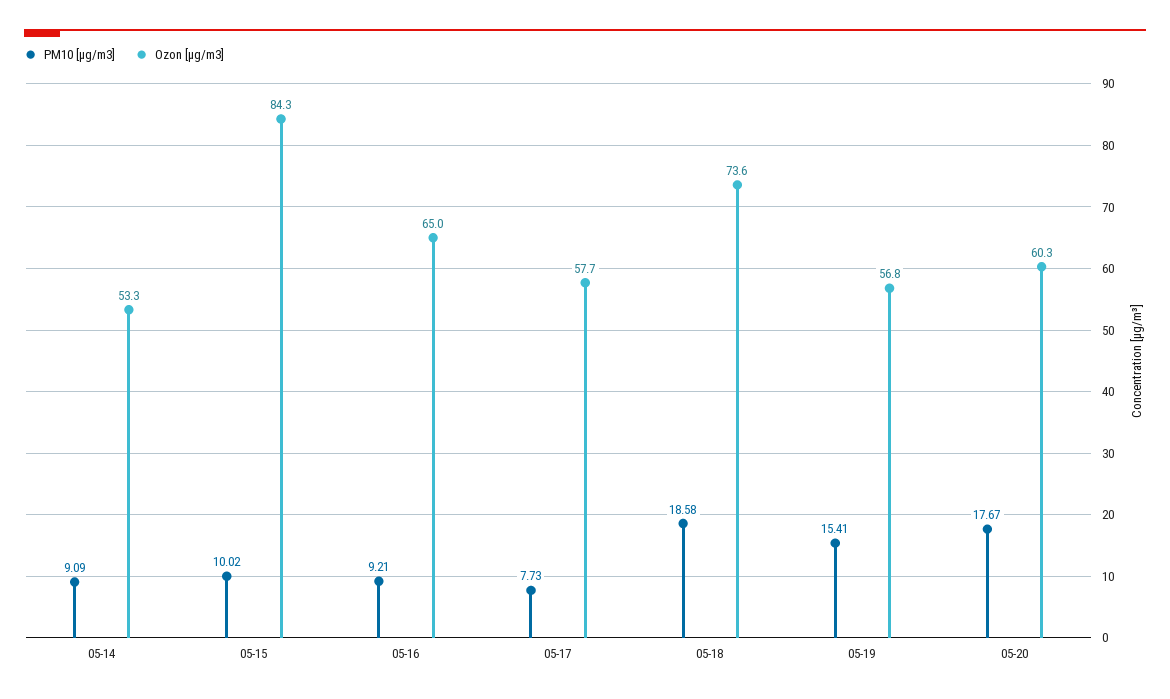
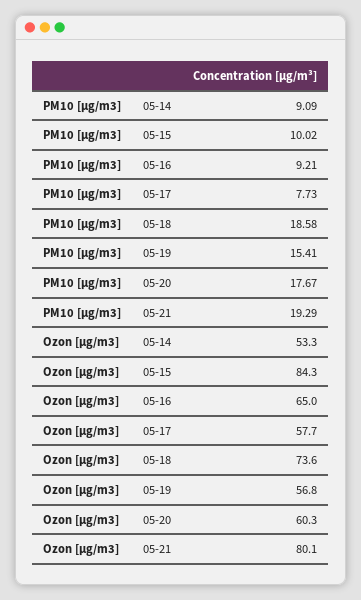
PM10 [µg/m3], 05-21: none -> 19.29
Ozon [µg/m3], 05-21: none -> 80.1

